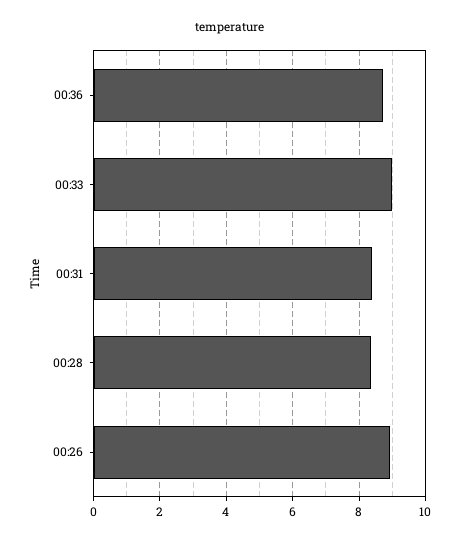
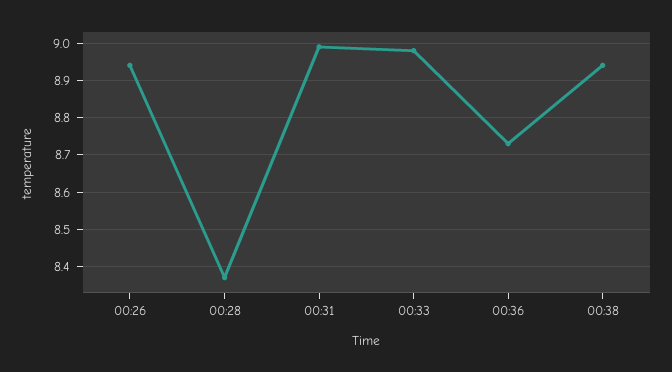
00:31: 8.4 -> 9
00:38: none -> 8.95

